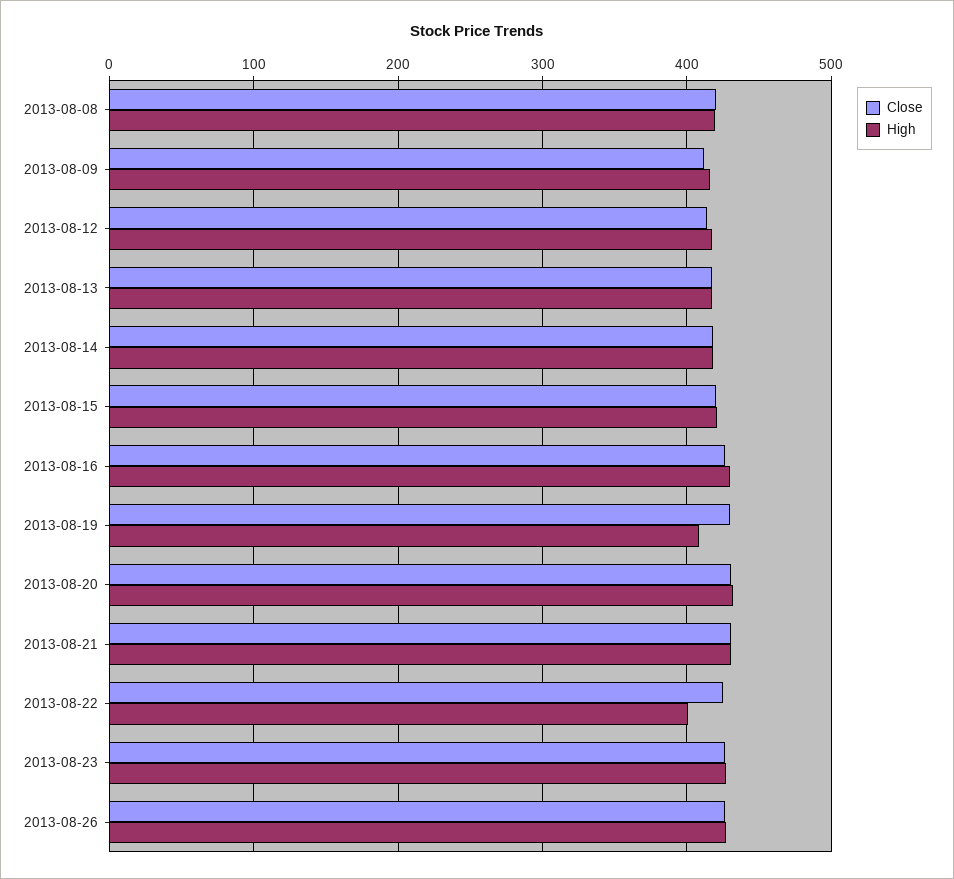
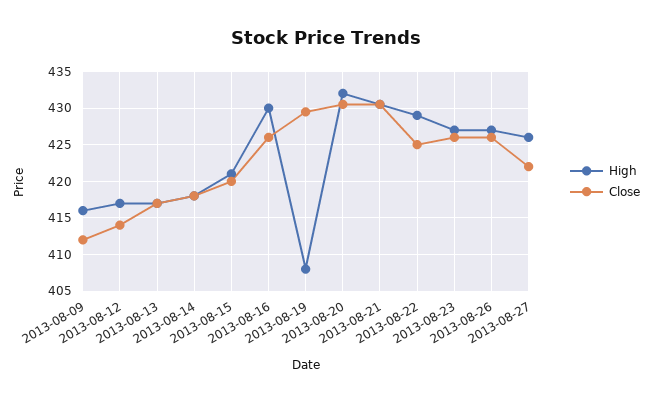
Close, 2013-08-08: 420 -> none
High, 2013-08-08: 420 -> none
High, 2013-08-22: 400 -> 429
High, 2013-08-27: none -> 426
Close, 2013-08-27: none -> 422

